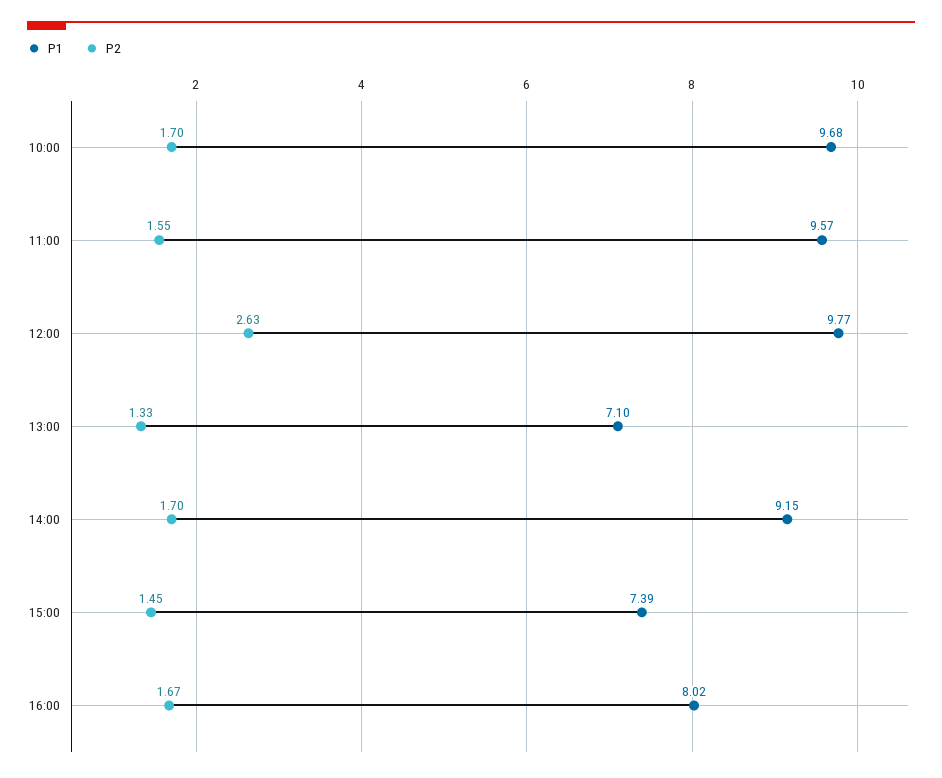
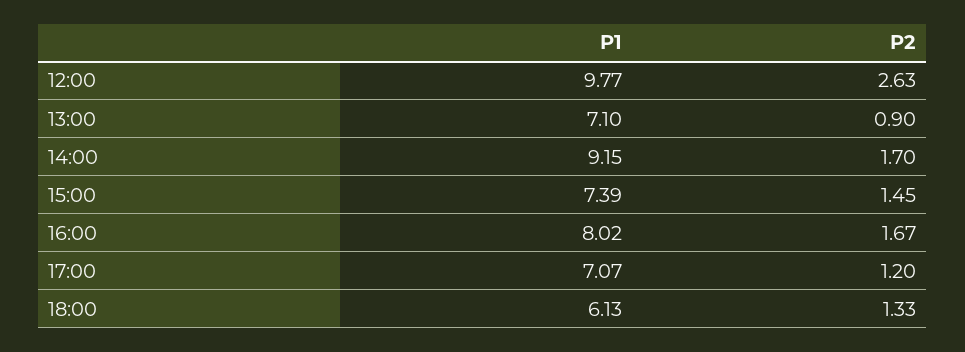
P1, 10:00: 9.68 -> none
P2, 10:00: 1.7 -> none
P1, 11:00: 9.57 -> none
P2, 11:00: 1.55 -> none
P2, 13:00: 1.33 -> 0.9
P1, 17:00: none -> 7.07
P2, 17:00: none -> 1.2
P1, 18:00: none -> 6.13
P2, 18:00: none -> 1.33

